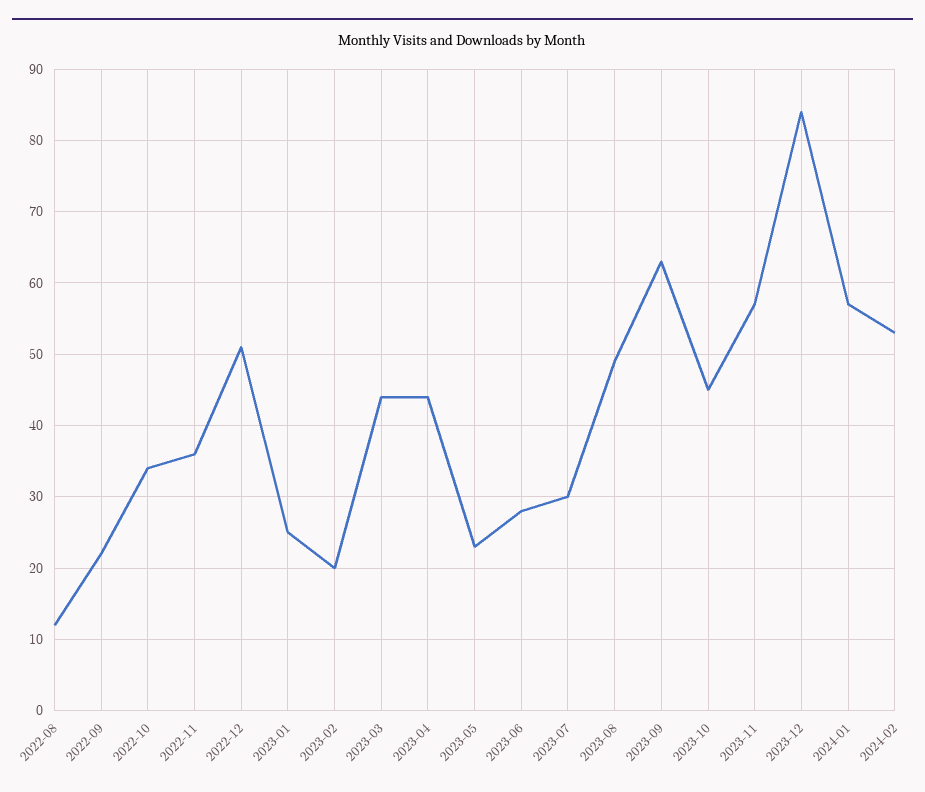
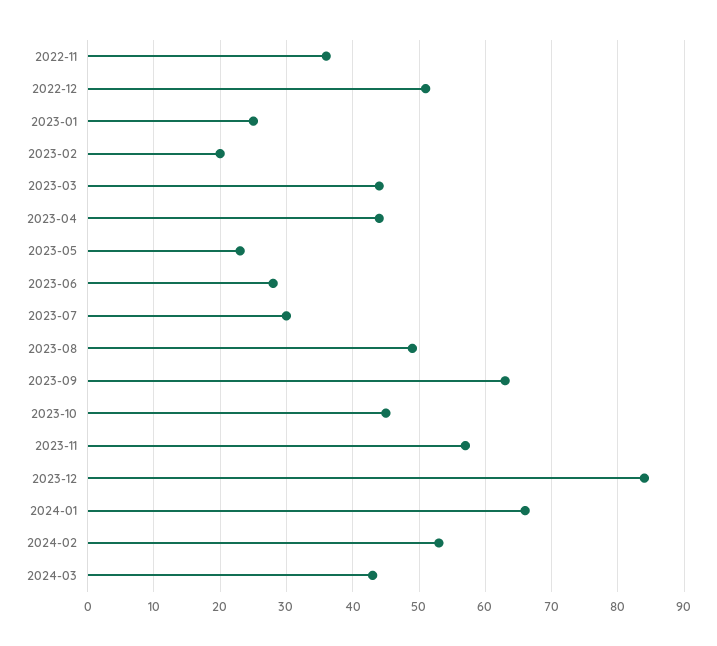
2022-08: 12 -> none
2022-09: 22 -> none
2022-10: 34 -> none
2024-01: 57 -> 66
2024-03: none -> 43

